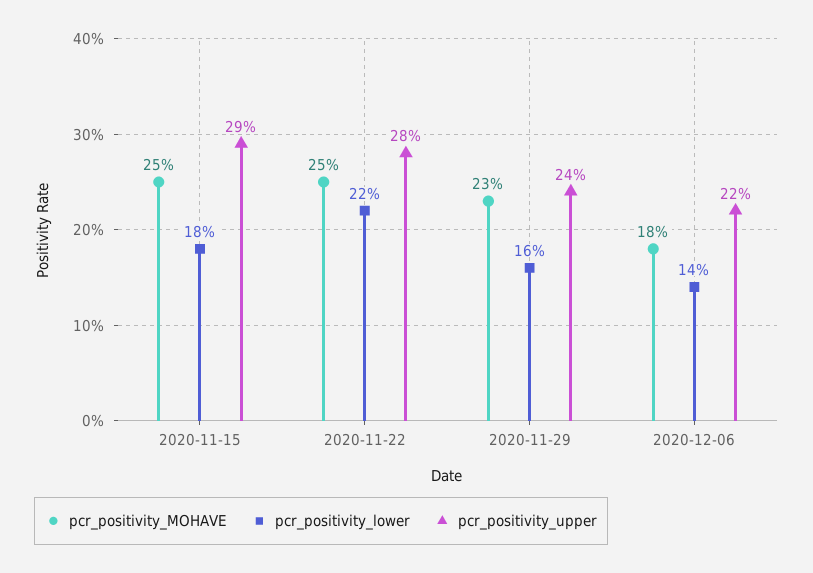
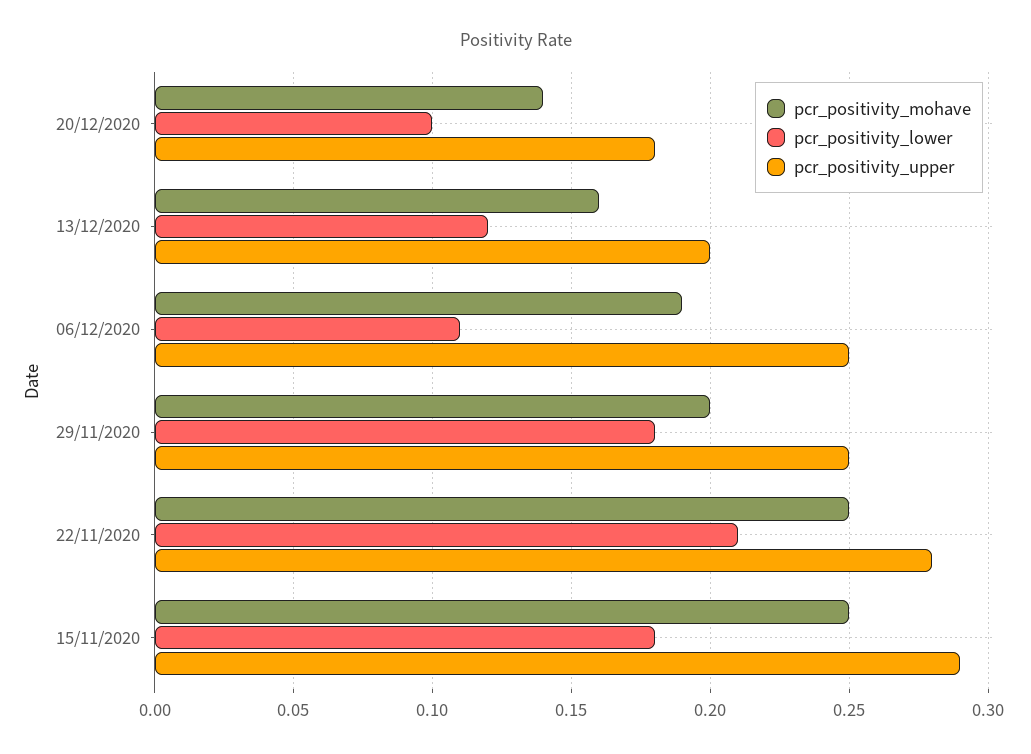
pcr_positivity_lower, 2020-11-22: 0.22 -> 0.21
pcr_positivity_MOHAVE, 2020-11-29: 0.23 -> 0.2
pcr_positivity_lower, 2020-11-29: 0.16 -> 0.18
pcr_positivity_upper, 2020-11-29: 0.24 -> 0.25
pcr_positivity_MOHAVE, 2020-12-06: 0.18 -> 0.19
pcr_positivity_lower, 2020-12-06: 0.14 -> 0.11
pcr_positivity_upper, 2020-12-06: 0.22 -> 0.25
pcr_positivity_MOHAVE, 20/12/2020: none -> 0.14
pcr_positivity_lower, 20/12/2020: none -> 0.1
pcr_positivity_upper, 20/12/2020: none -> 0.18
pcr_positivity_MOHAVE, 13/12/2020: none -> 0.16
pcr_positivity_lower, 13/12/2020: none -> 0.12
pcr_positivity_upper, 13/12/2020: none -> 0.2

